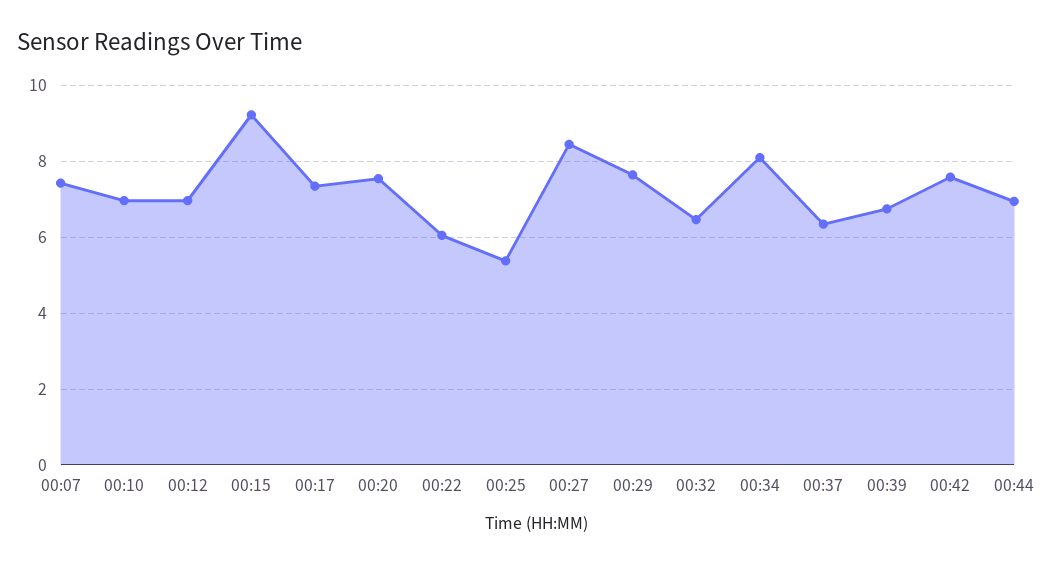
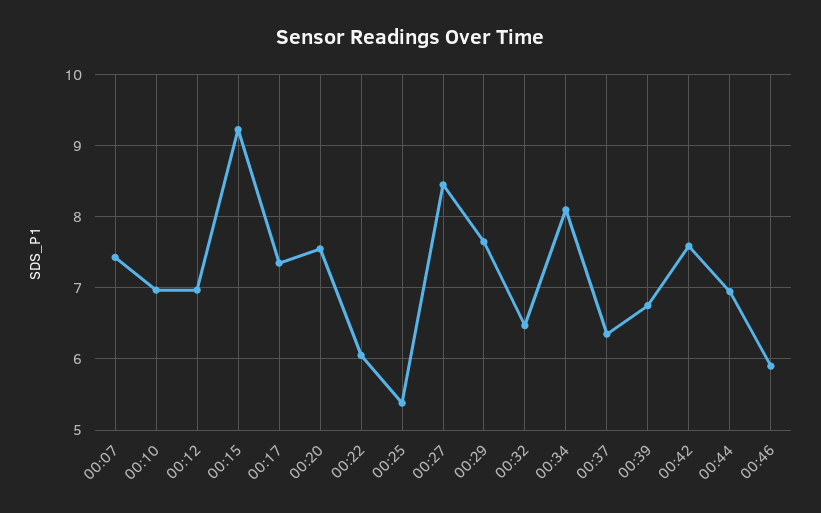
00:46: none -> 5.9

